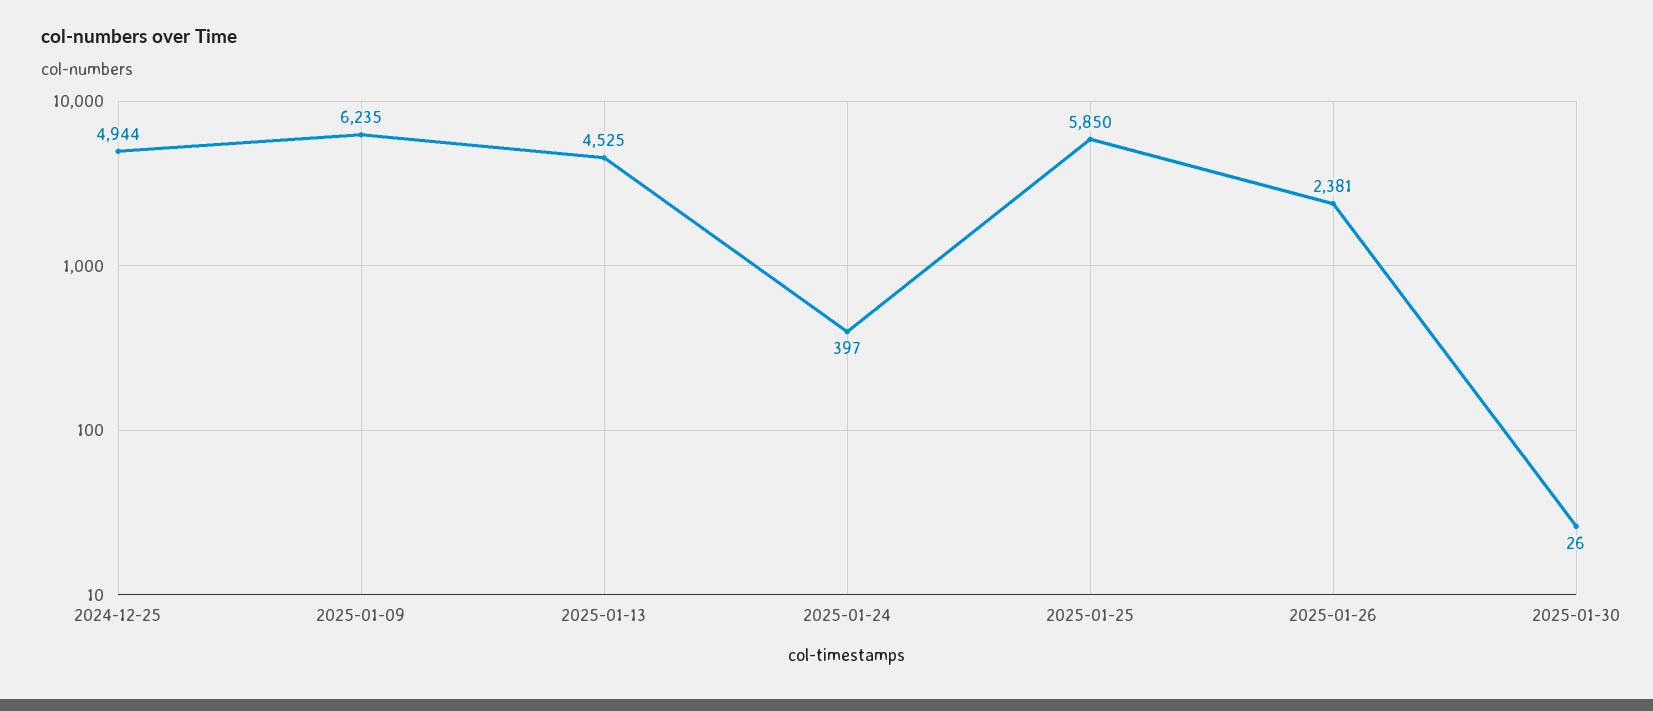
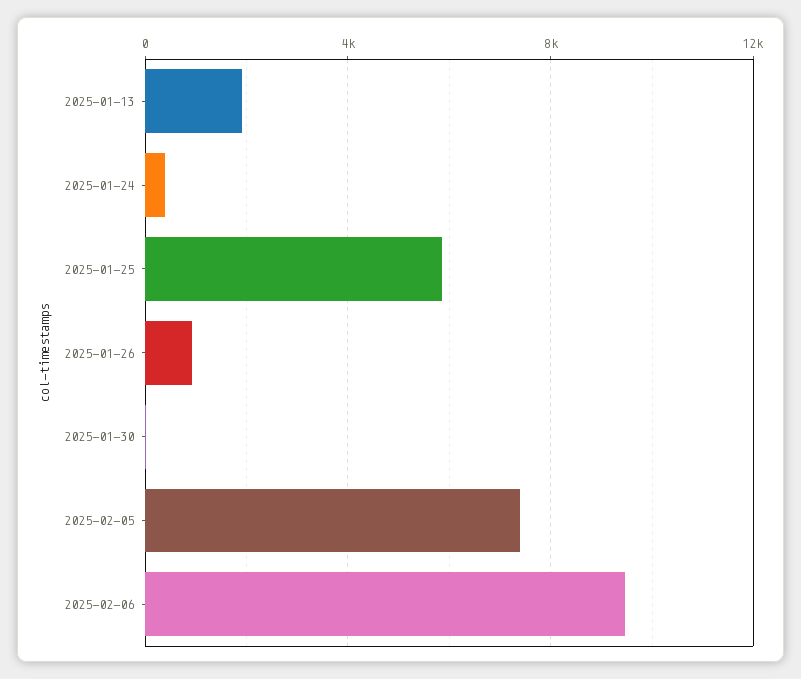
2024-12-25: 4944 -> none
2025-01-09: 6235 -> none
2025-01-13: 4525 -> 2000
2025-01-26: 2381 -> 1000
2025-02-05: none -> 7500
2025-02-06: none -> 9500

